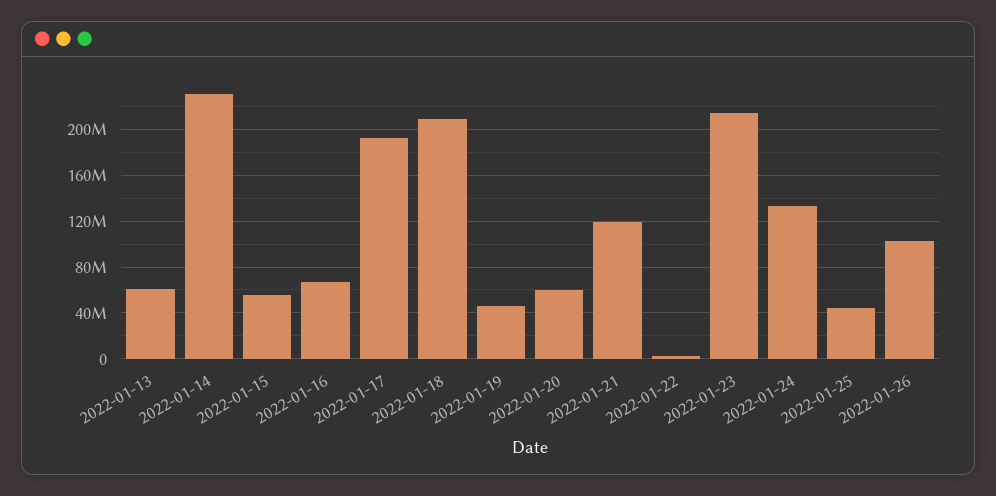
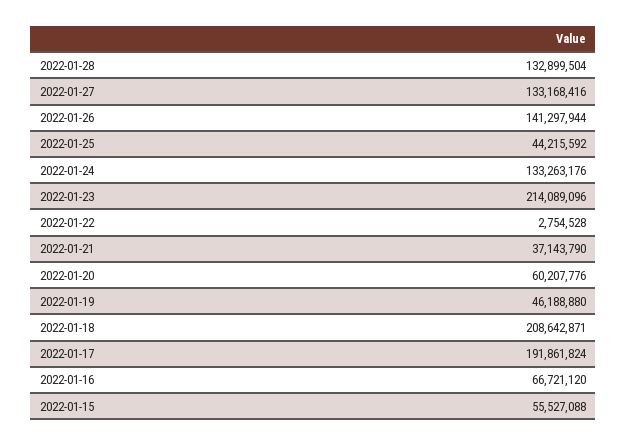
2022-01-13: 60000000 -> none
2022-01-14: 230000000 -> none
2022-01-21: 120000000 -> 37143790
2022-01-26: 100000000 -> 141297944
2022-01-28: none -> 132899504
2022-01-27: none -> 133168416

